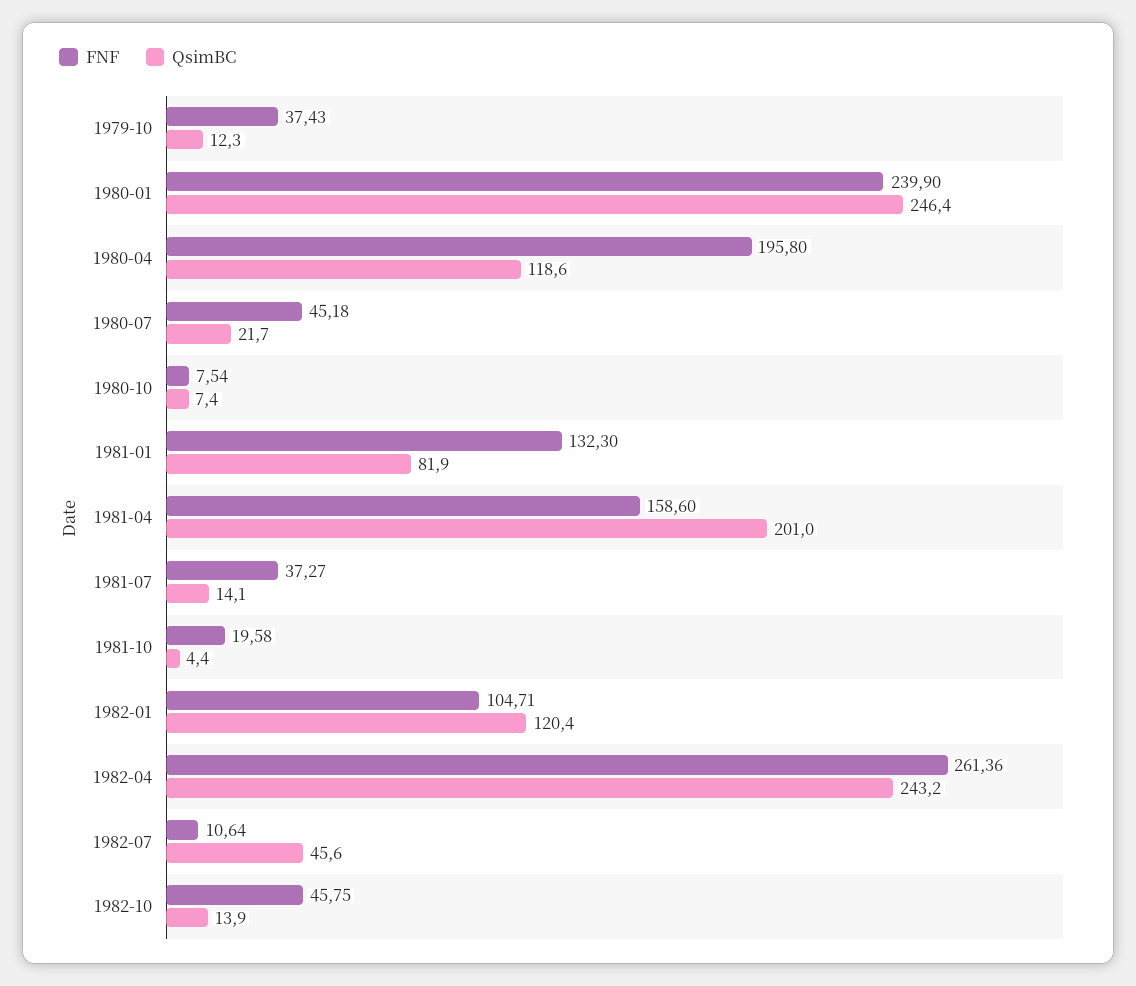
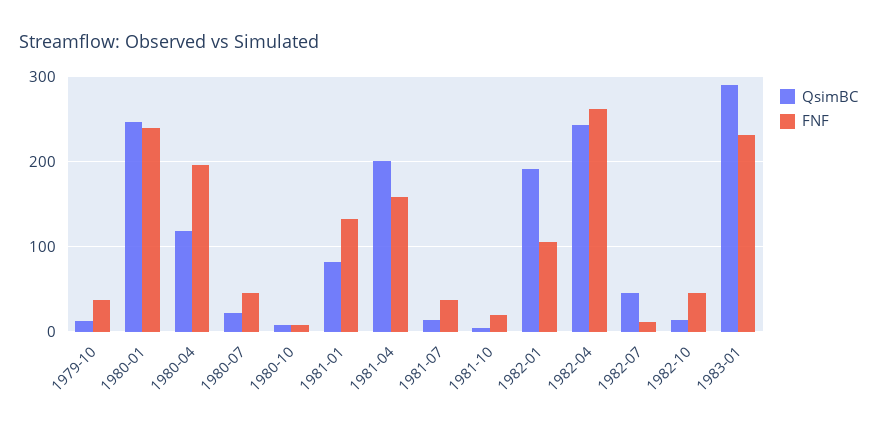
QsimBC, 1982-01: 120.4 -> 190
QsimBC, 1983-01: none -> 290
FNF, 1983-01: none -> 230

